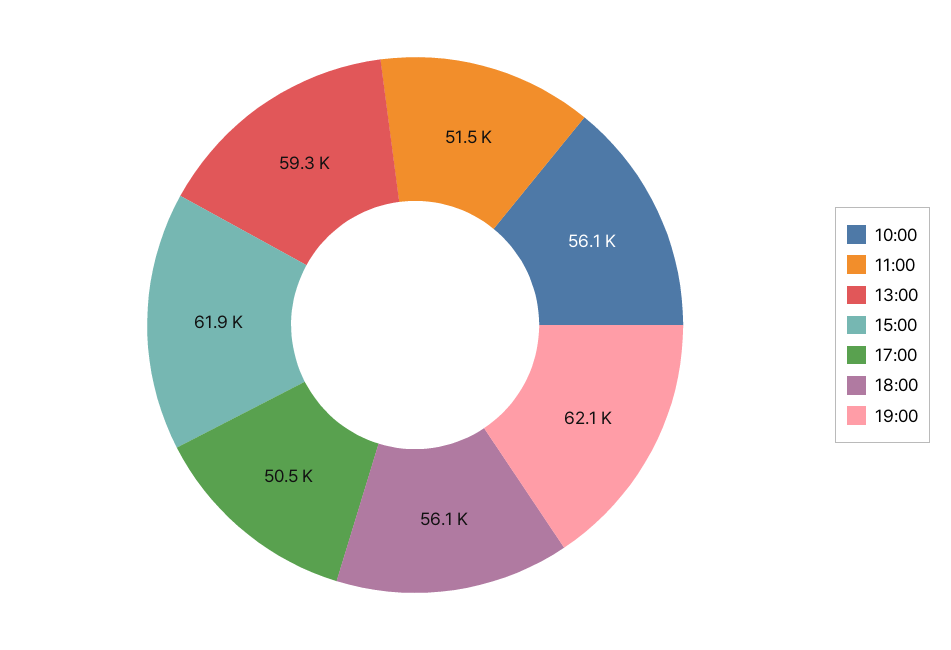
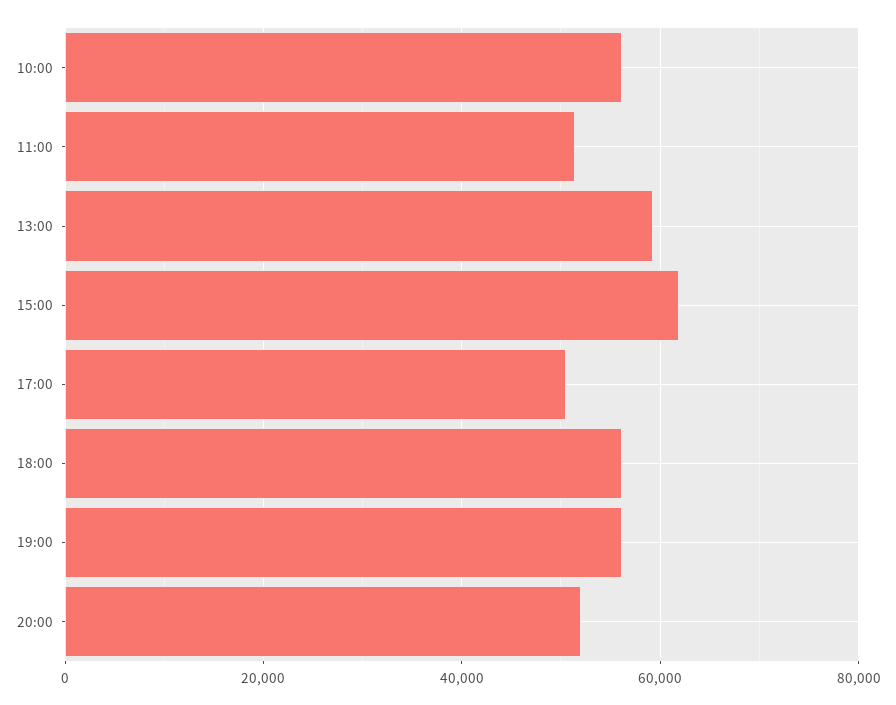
19:00: 62100 -> 56000
20:00: none -> 52000

